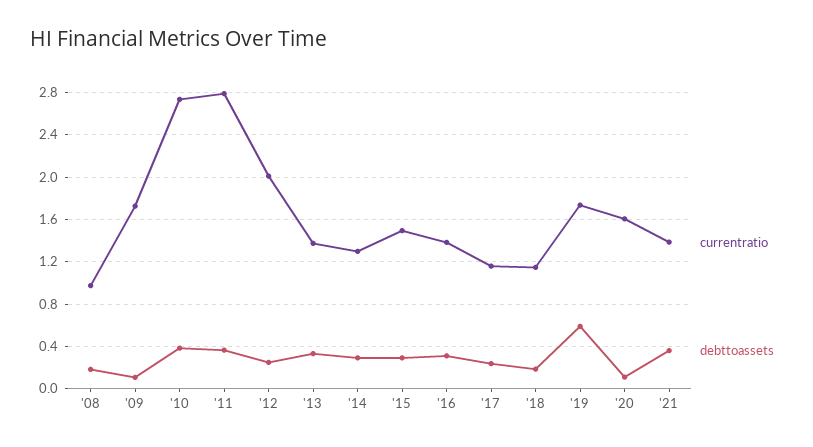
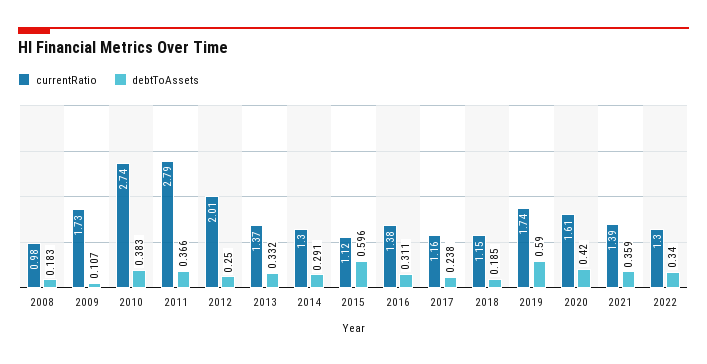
currentratio, '15: 1.5 -> 1.12
debttoassets, '15: 0.3 -> 0.596
debttoassets, '20: 0.1 -> 0.42
currentratio, 2022: none -> 1.3
debttoassets, 2022: none -> 0.34

